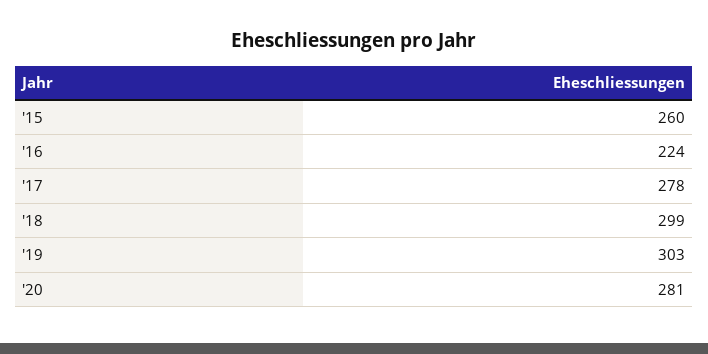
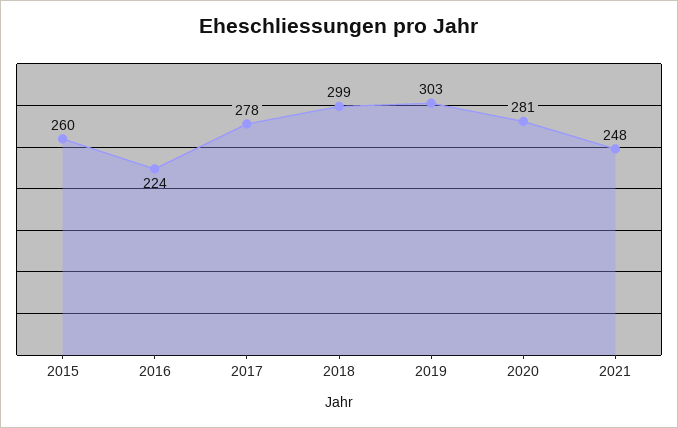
2021: none -> 248

